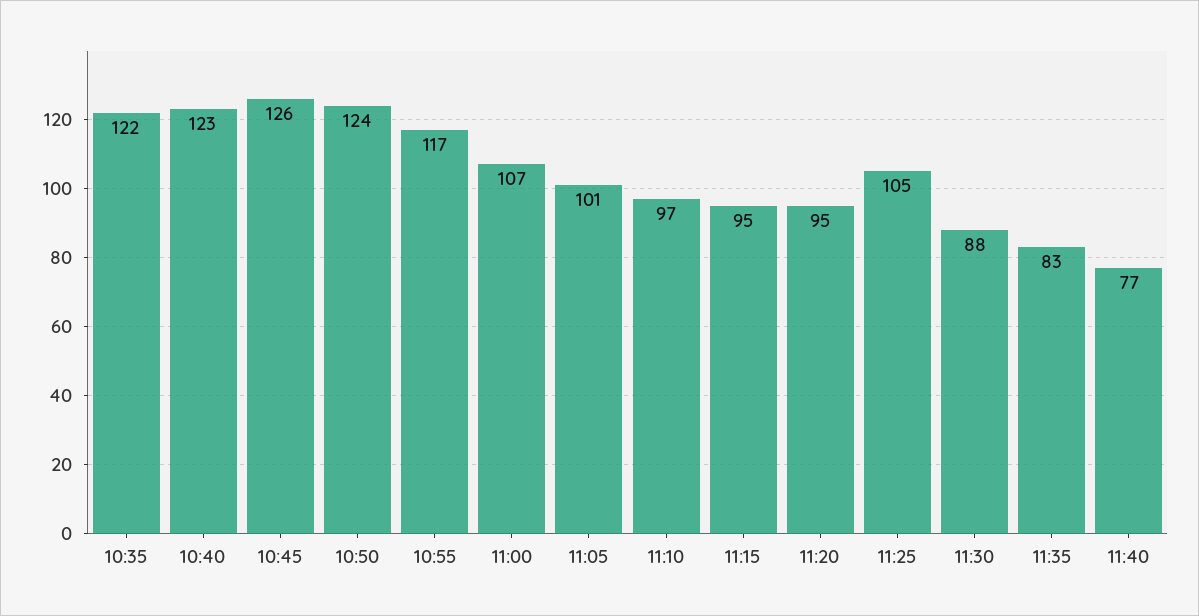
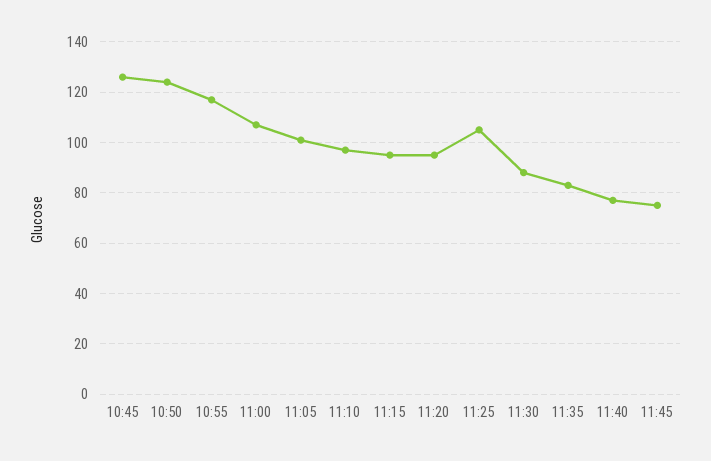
10:35: 122 -> none
10:40: 123 -> none
11:45: none -> 75

